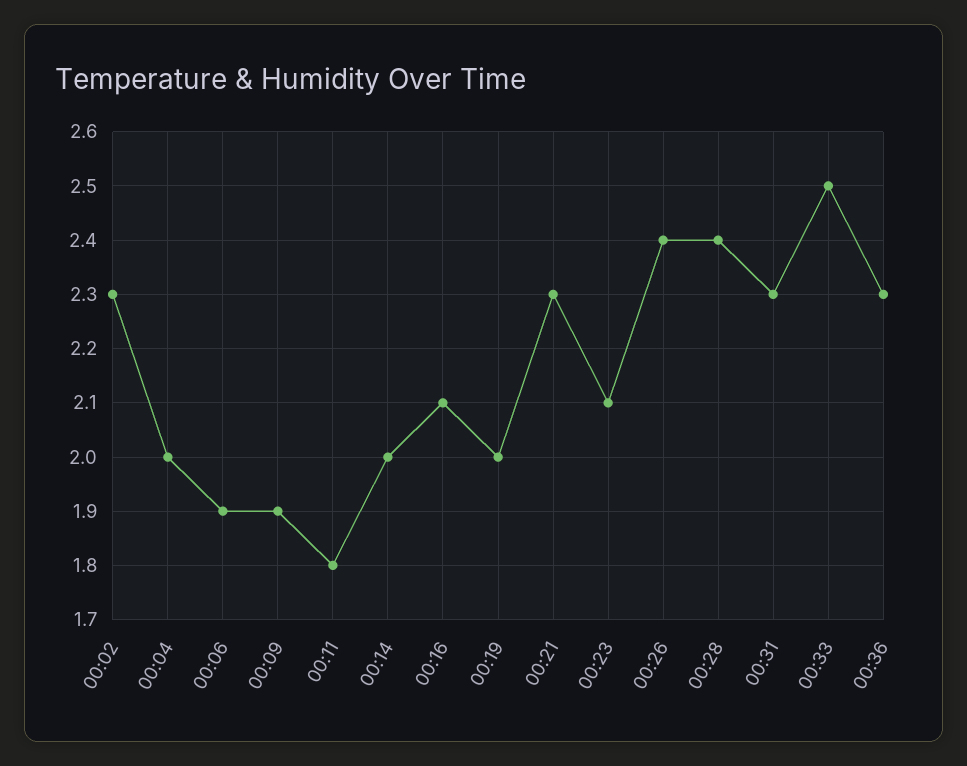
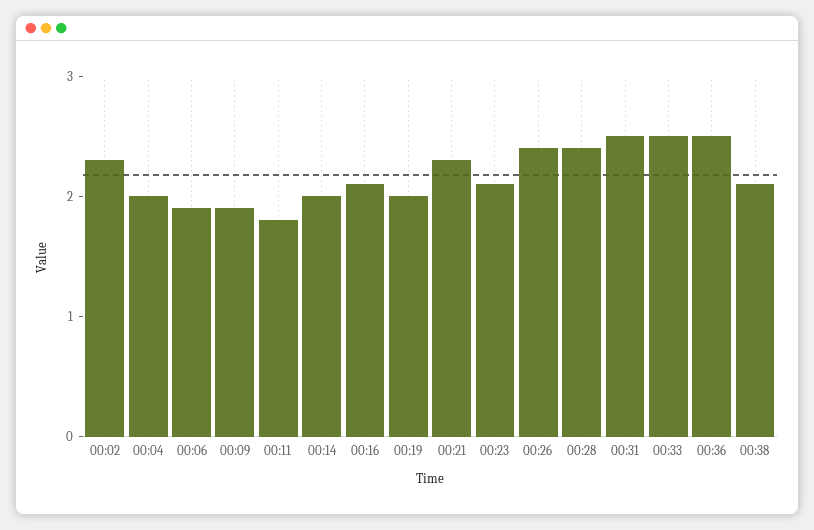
00:31: 2.3 -> 2.5
00:36: 2.3 -> 2.5
00:38: none -> 2.1

